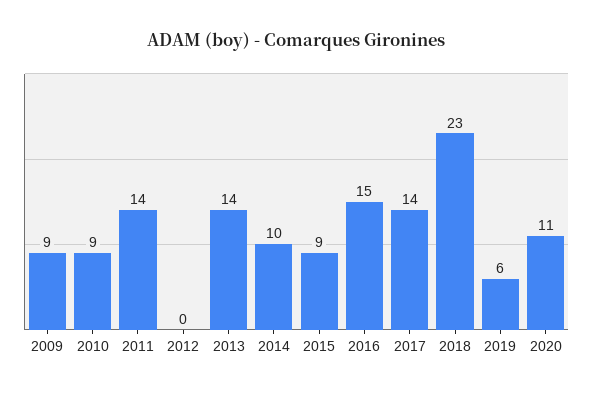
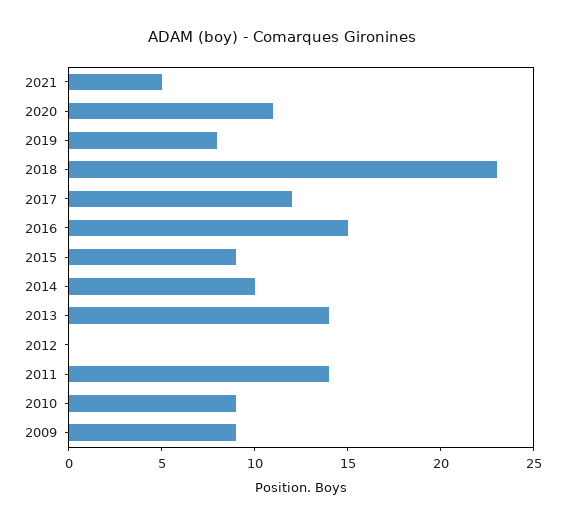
2017: 14 -> 12
2019: 6 -> 8
2021: none -> 5

